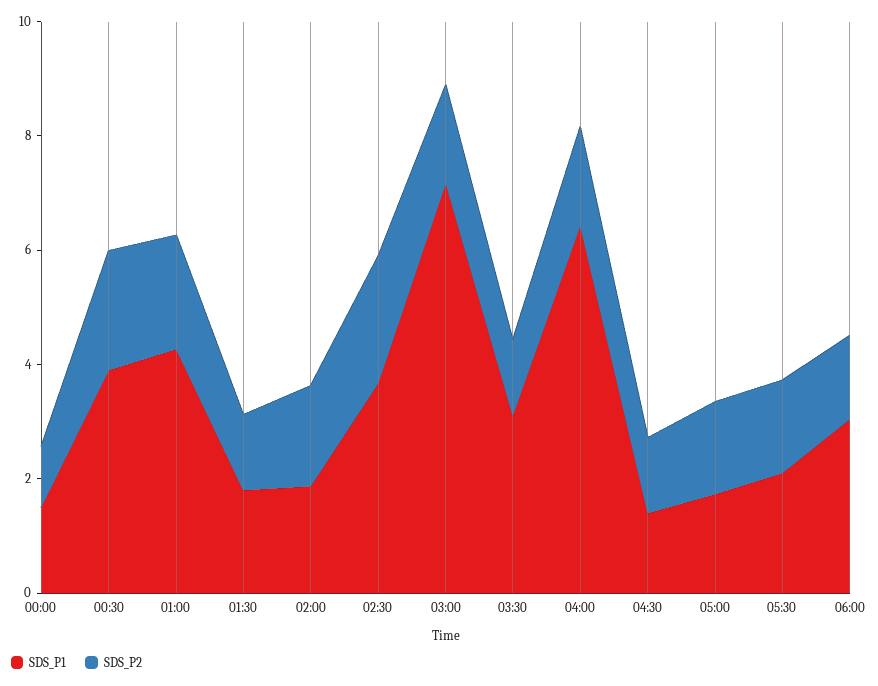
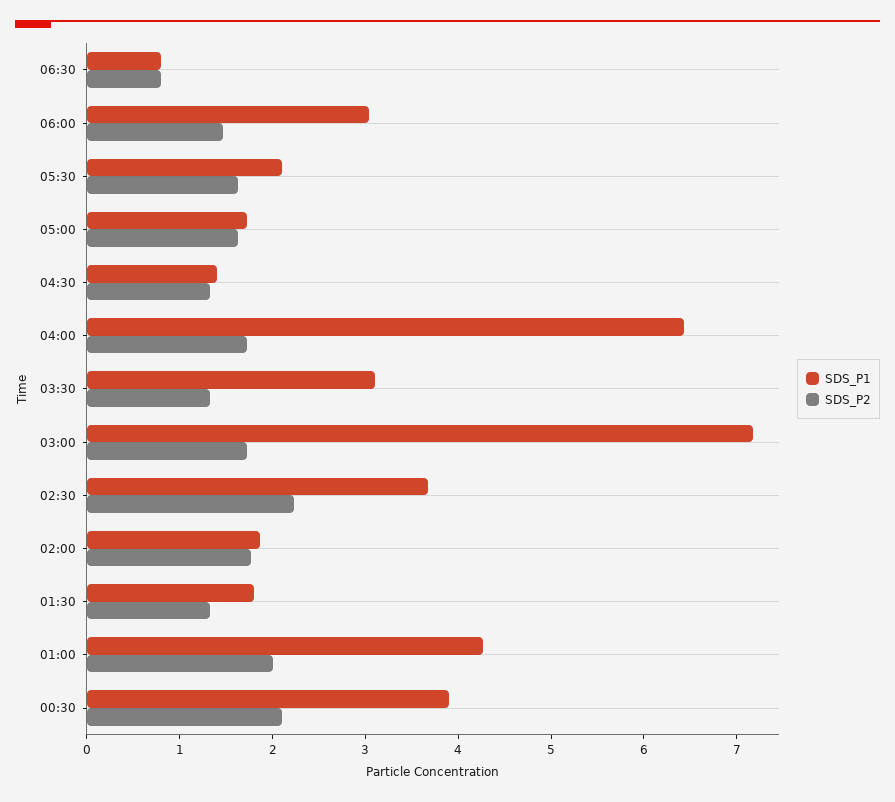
SDS_P1, 00:00: 1.5 -> none
SDS_P2, 00:00: 1 -> none
SDS_P1, 06:30: none -> 0.8
SDS_P2, 06:30: none -> 0.8

